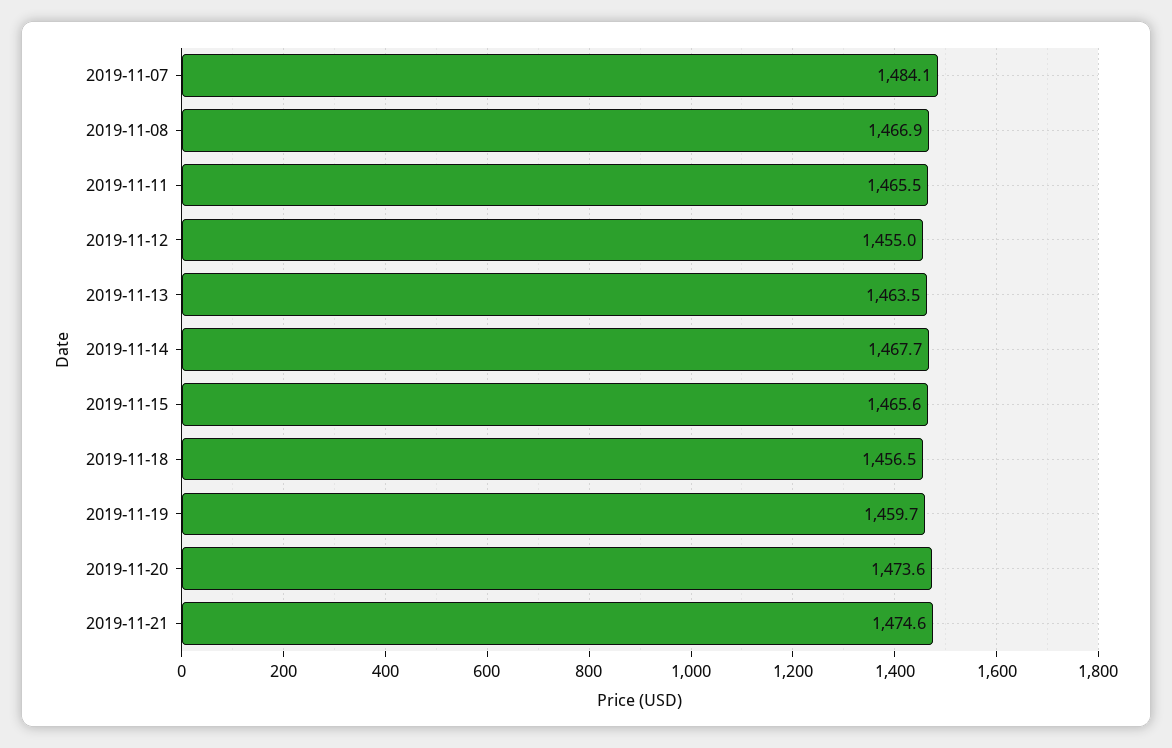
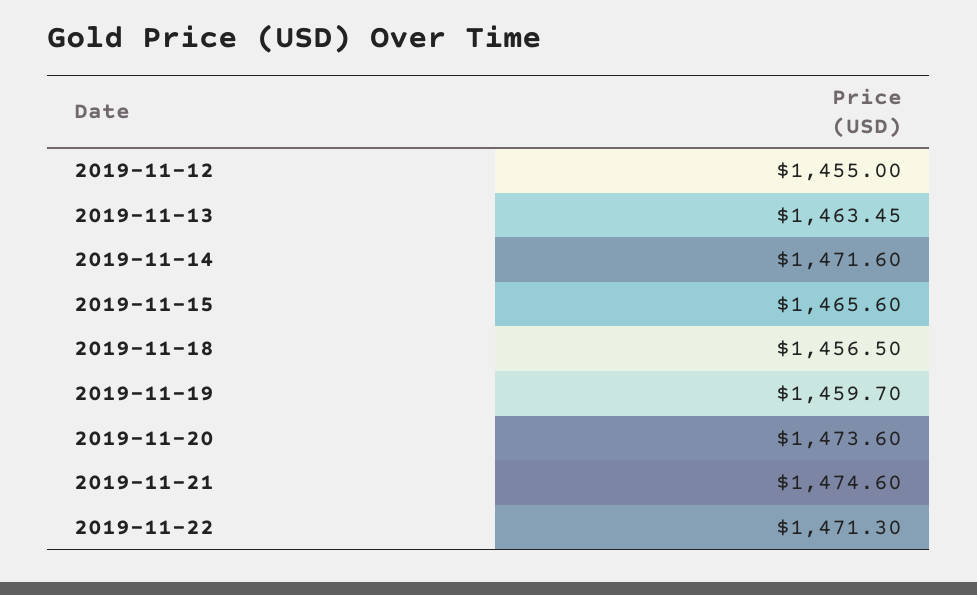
2019-11-07: 1484.1 -> none
2019-11-08: 1466.9 -> none
2019-11-11: 1465.5 -> none
2019-11-14: 1467.7 -> 1471.6
2019-11-22: none -> 1471.3

